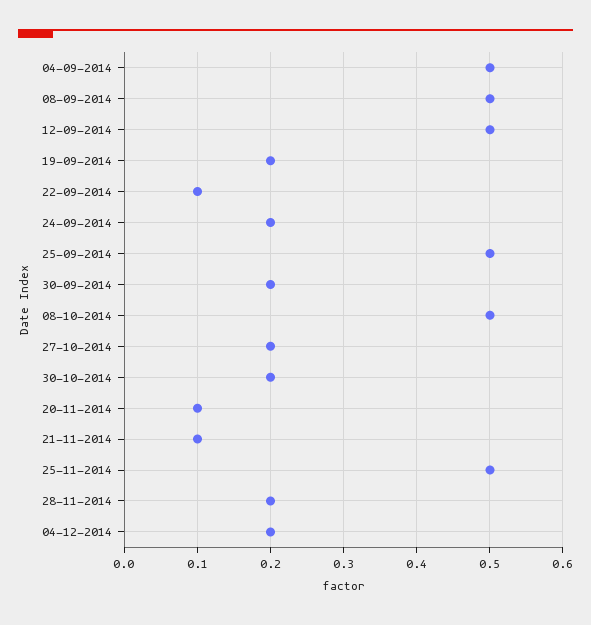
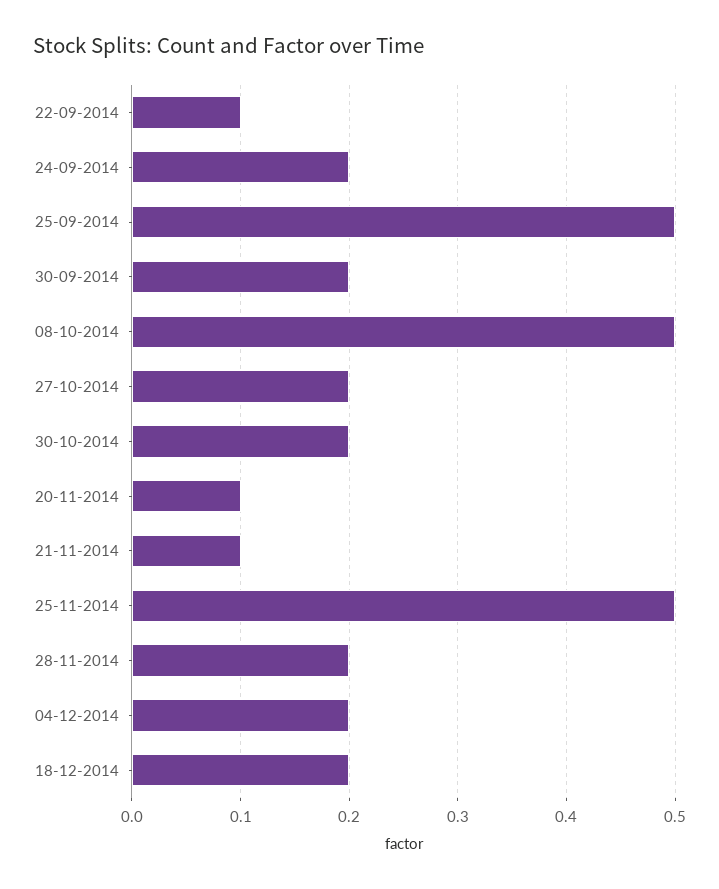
04-09-2014: 0.5 -> none
08-09-2014: 0.5 -> none
12-09-2014: 0.5 -> none
19-09-2014: 0.2 -> none
18-12-2014: none -> 0.2

